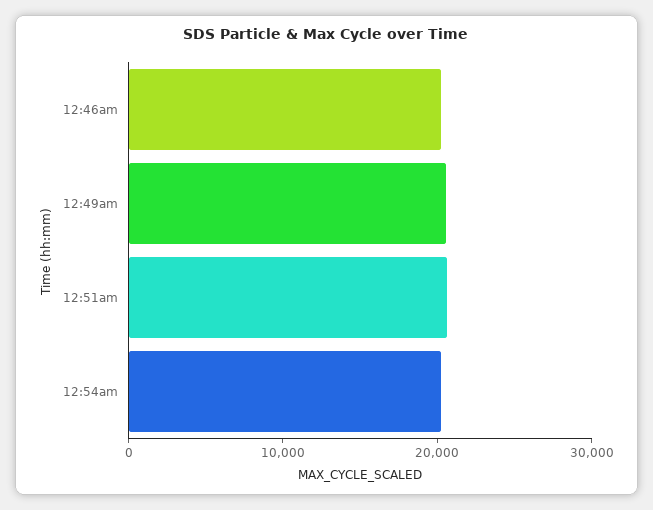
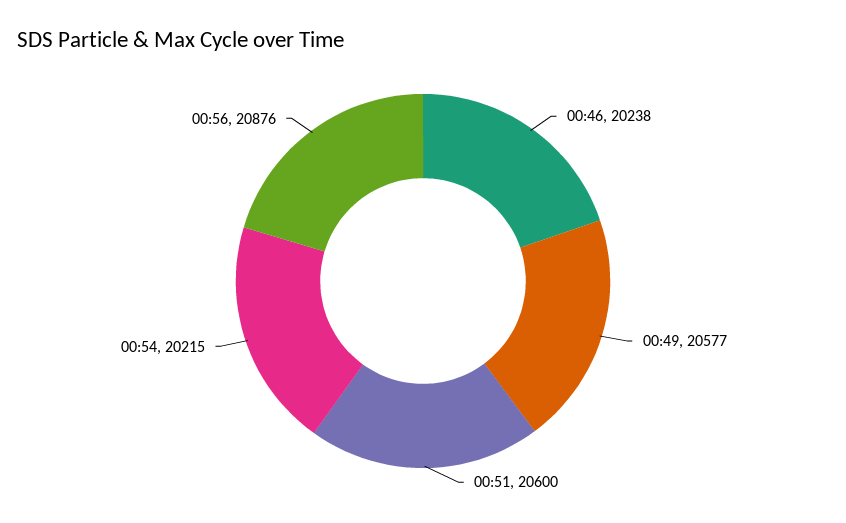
00:56: none -> 20876

